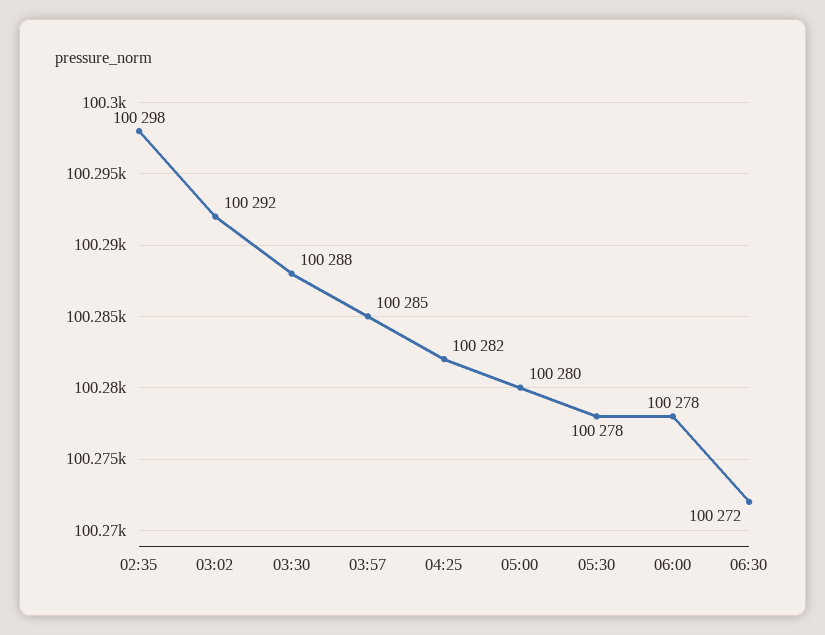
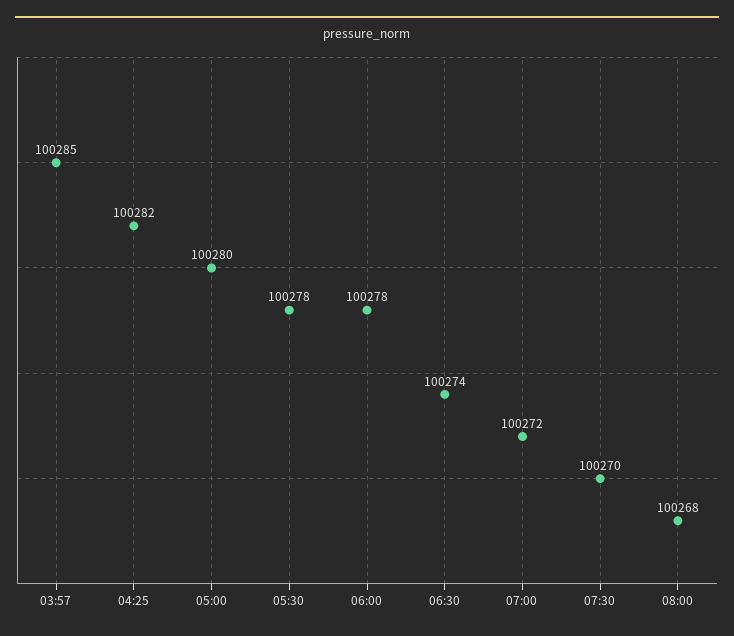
02:35: 100298 -> none
03:02: 100292 -> none
03:30: 100288 -> none
06:30: 100272 -> 100274
07:00: none -> 100272
07:30: none -> 100270
08:00: none -> 100268

